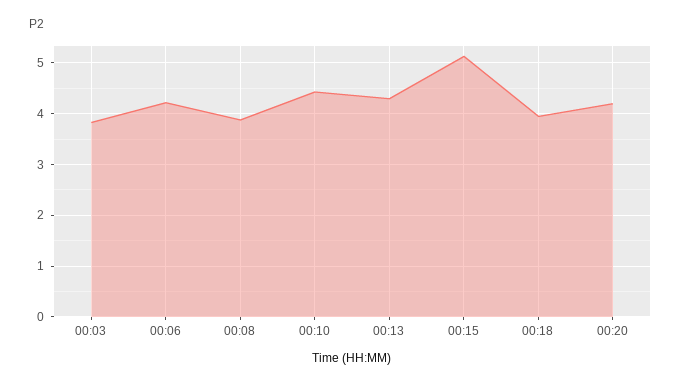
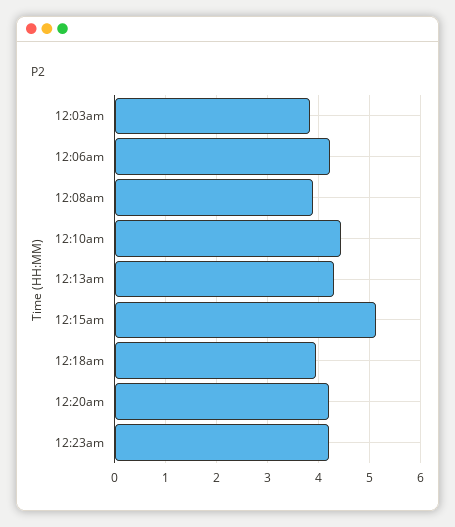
12:23am: none -> 4.2

